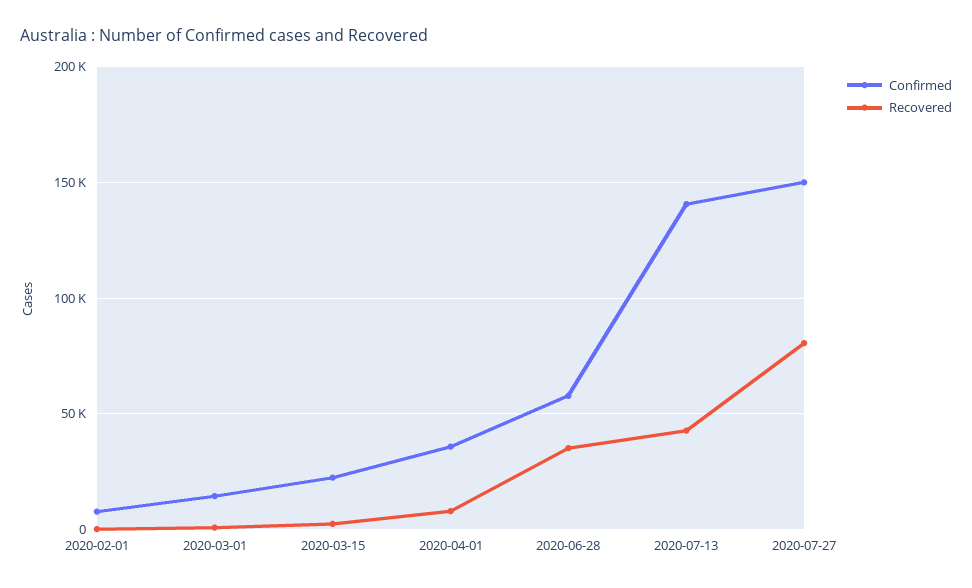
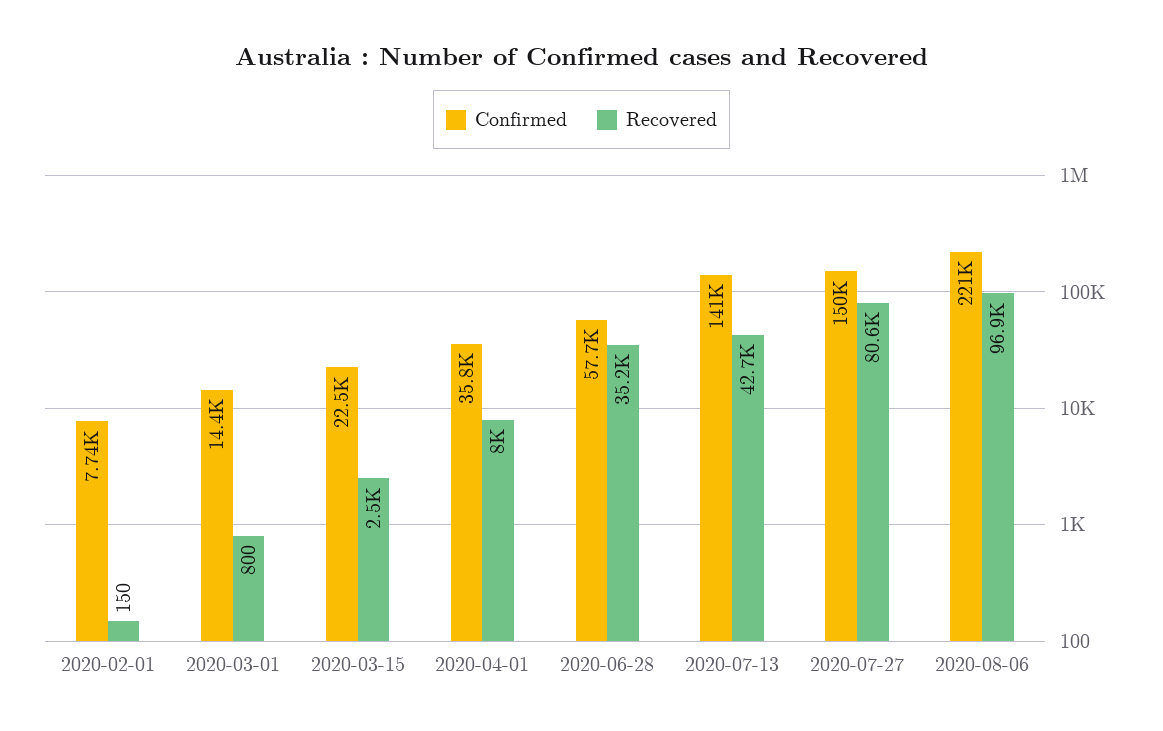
Confirmed, 2020-08-06: none -> 221000
Recovered, 2020-08-06: none -> 96900

